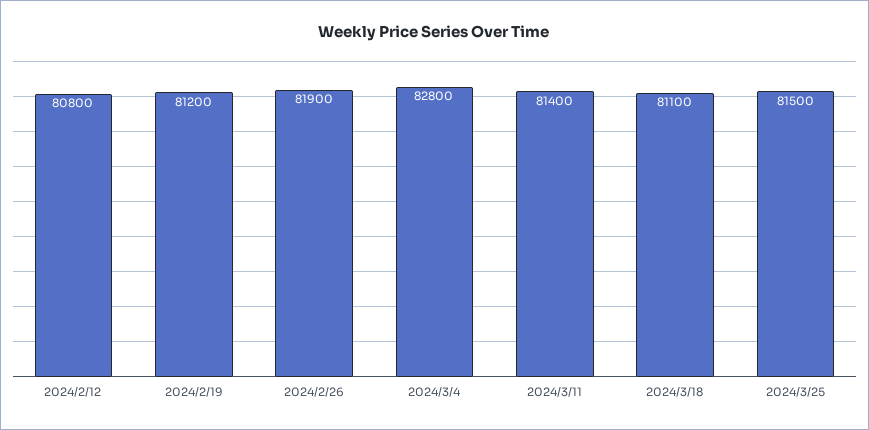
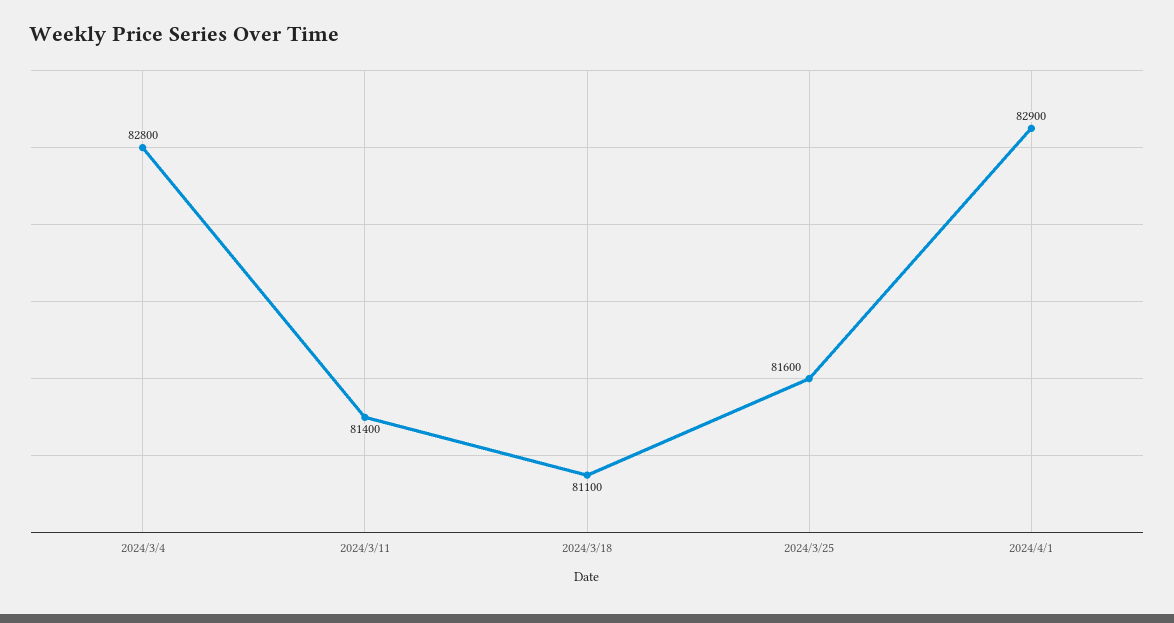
2024/2/12: 80800 -> none
2024/2/19: 81200 -> none
2024/2/26: 81900 -> none
2024/3/25: 81500 -> 81600
2024/4/1: none -> 82900

